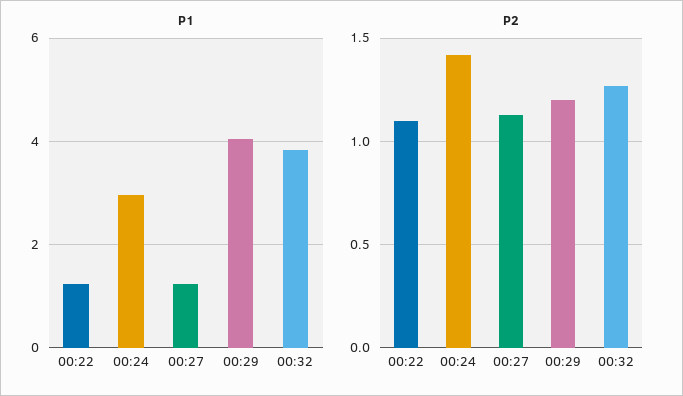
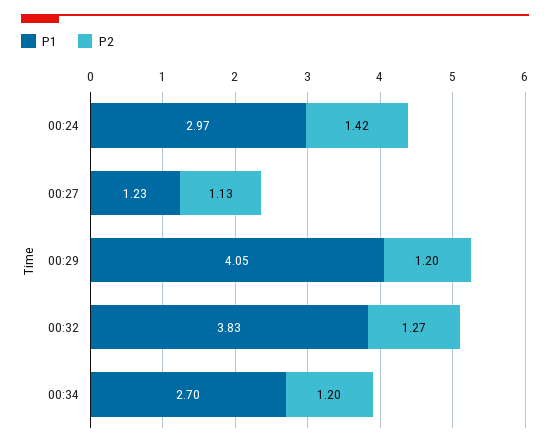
P1, 00:22: 1.2 -> none
P2, 00:22: 1.1 -> none
P1, 00:34: none -> 2.7
P2, 00:34: none -> 1.2

